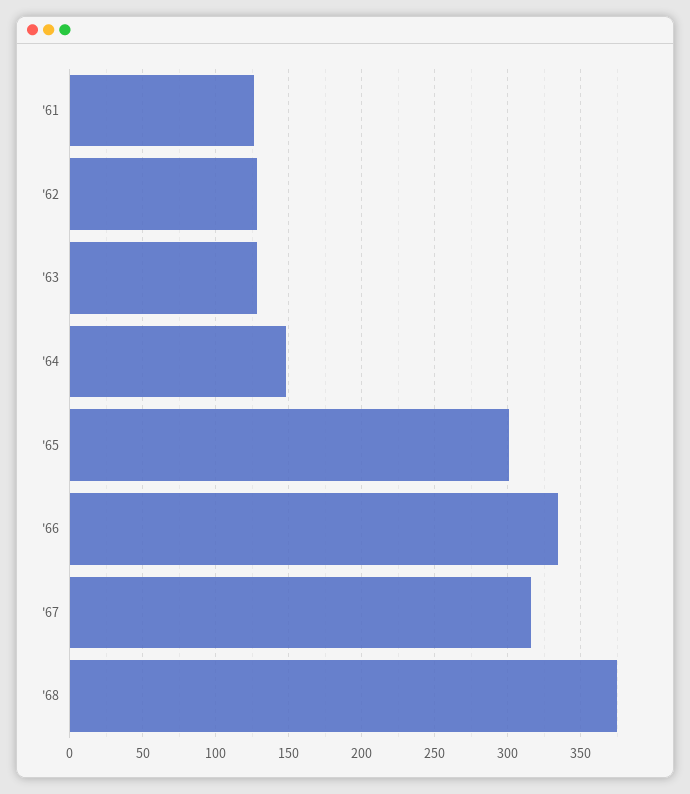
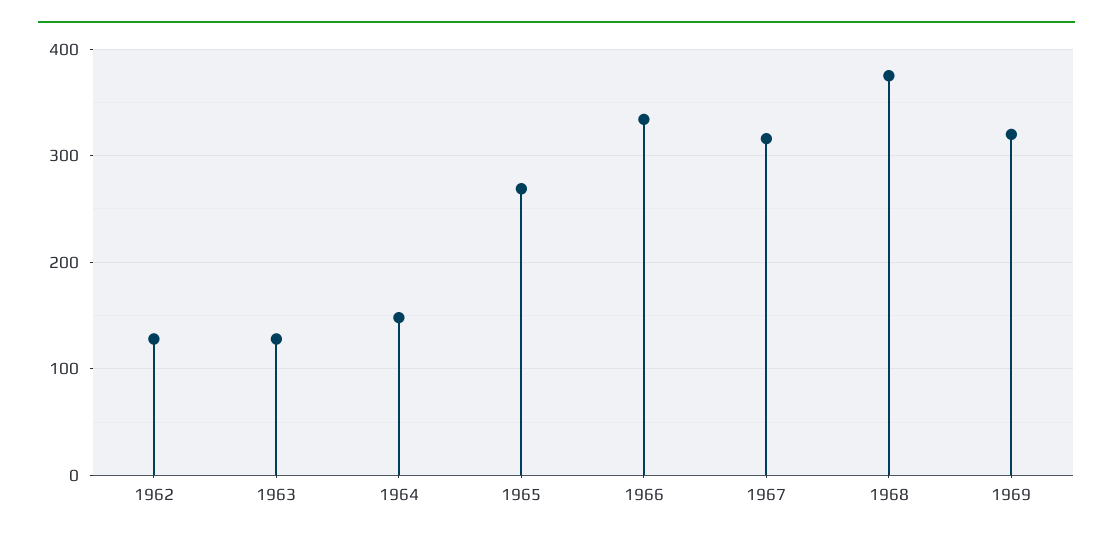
'61: 125 -> none
'65: 300 -> 270
1969: none -> 320

